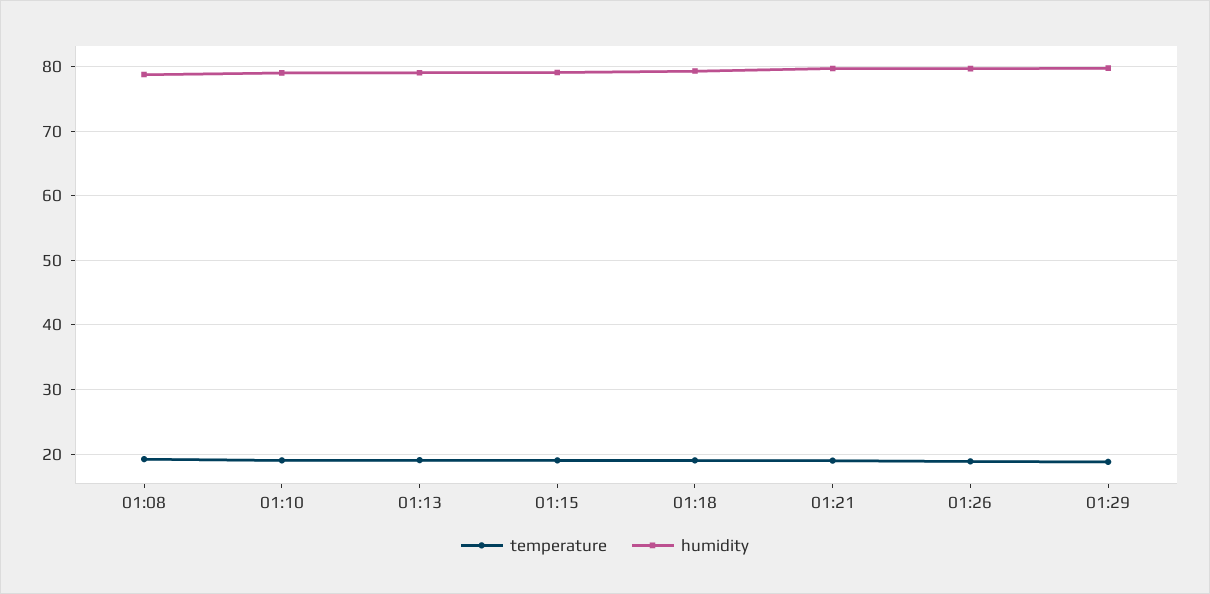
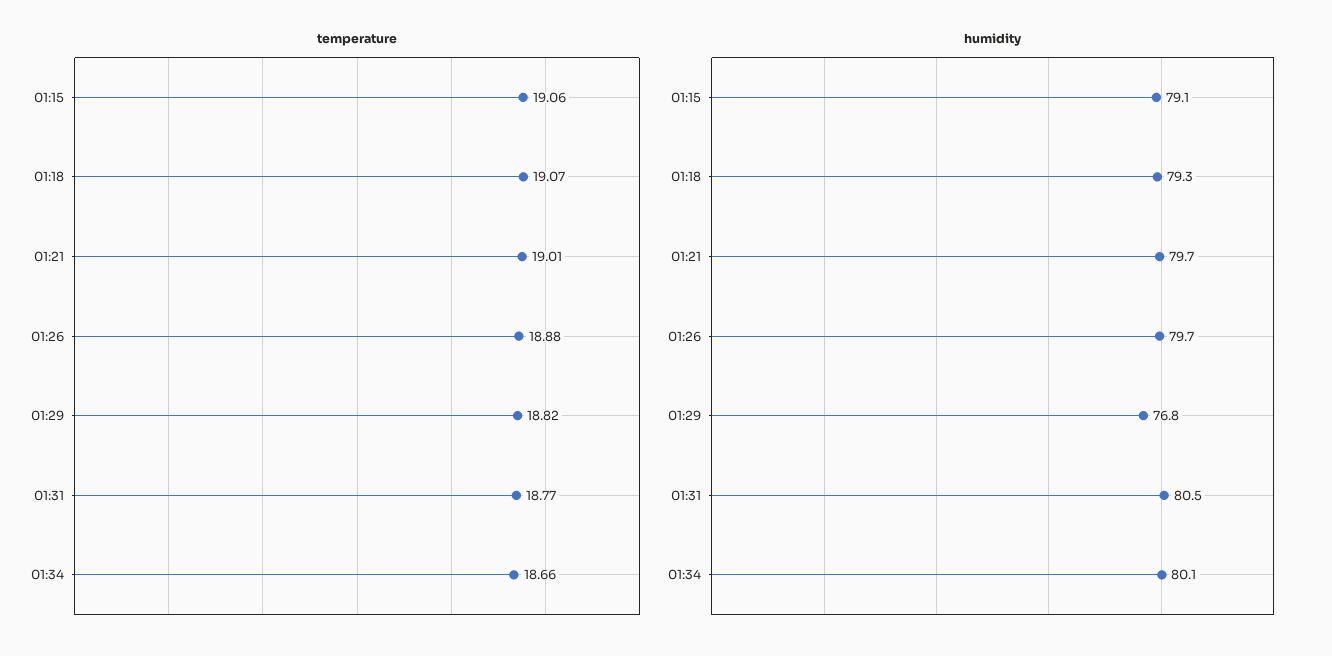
temperature, 01:08: 19 -> none
humidity, 01:08: 79 -> none
temperature, 01:10: 19 -> none
humidity, 01:10: 79 -> none
temperature, 01:13: 19 -> none
humidity, 01:13: 79 -> none
humidity, 01:29: 80 -> 76.8
temperature, 01:31: none -> 18.77
temperature, 01:34: none -> 18.66
humidity, 01:31: none -> 80.5
humidity, 01:34: none -> 80.1

